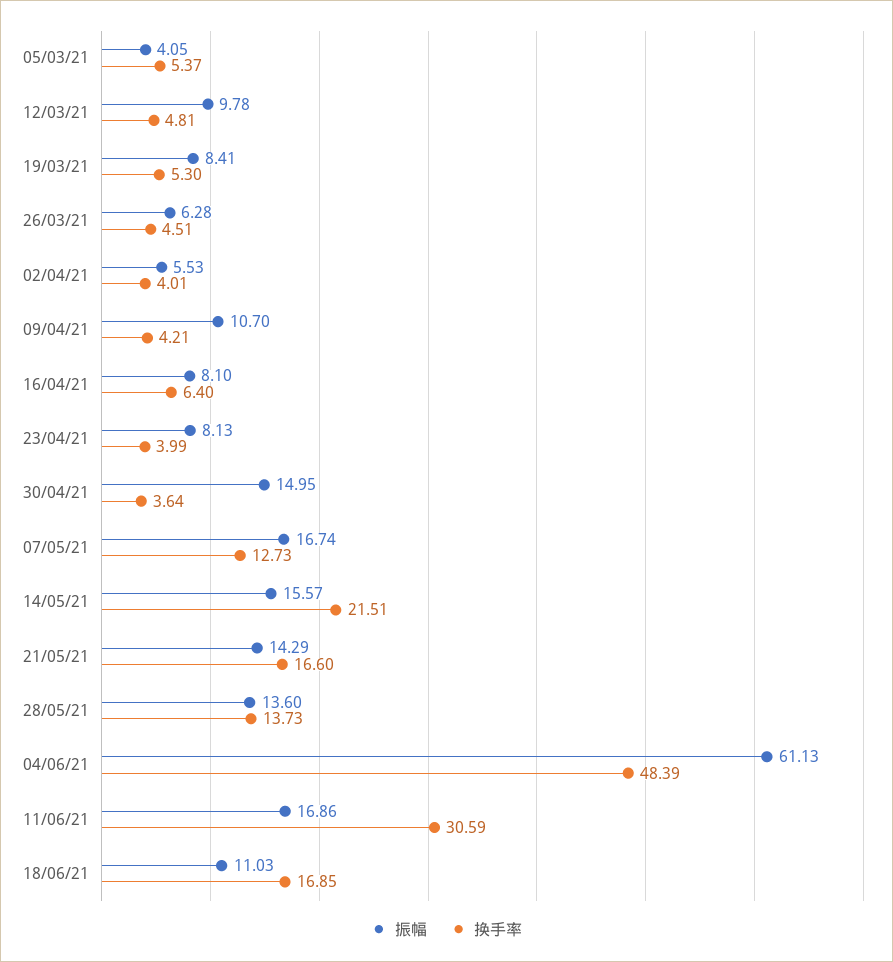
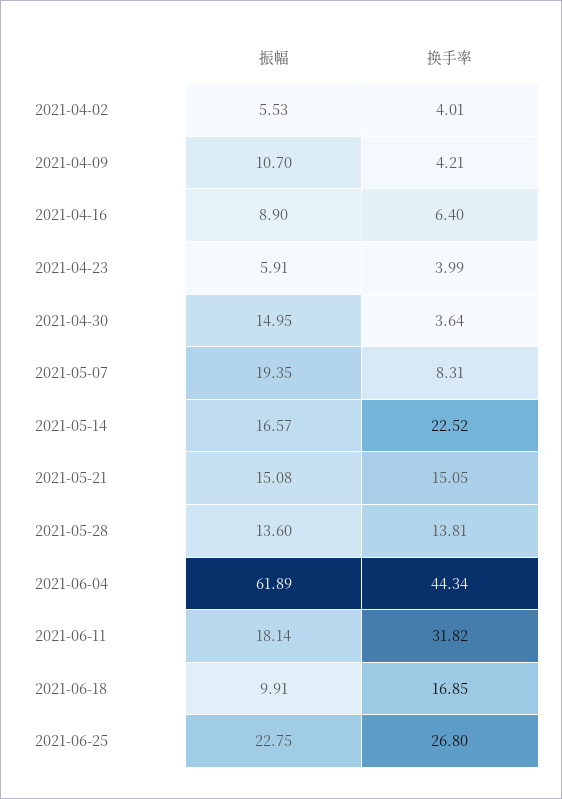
振幅, 05/03/21: 4.05 -> none
换手率, 05/03/21: 5.37 -> none
振幅, 12/03/21: 9.78 -> none
换手率, 12/03/21: 4.81 -> none
振幅, 19/03/21: 8.41 -> none
换手率, 19/03/21: 5.3 -> none
振幅, 26/03/21: 6.28 -> none
换手率, 26/03/21: 4.51 -> none
振幅, 16/04/21: 8.1 -> 8.9
振幅, 23/04/21: 8.13 -> 5.91
振幅, 07/05/21: 16.74 -> 19.35
换手率, 07/05/21: 12.73 -> 8.31
振幅, 14/05/21: 15.57 -> 16.57
换手率, 14/05/21: 21.51 -> 22.52
振幅, 21/05/21: 14.29 -> 15.08
换手率, 21/05/21: 16.6 -> 15.05
换手率, 28/05/21: 13.73 -> 13.81
振幅, 04/06/21: 61.13 -> 61.89
换手率, 04/06/21: 48.39 -> 44.34
振幅, 11/06/21: 16.86 -> 18.14
换手率, 11/06/21: 30.59 -> 31.82
振幅, 18/06/21: 11.03 -> 9.91
振幅, 2021-06-25: none -> 22.75
换手率, 2021-06-25: none -> 26.8

